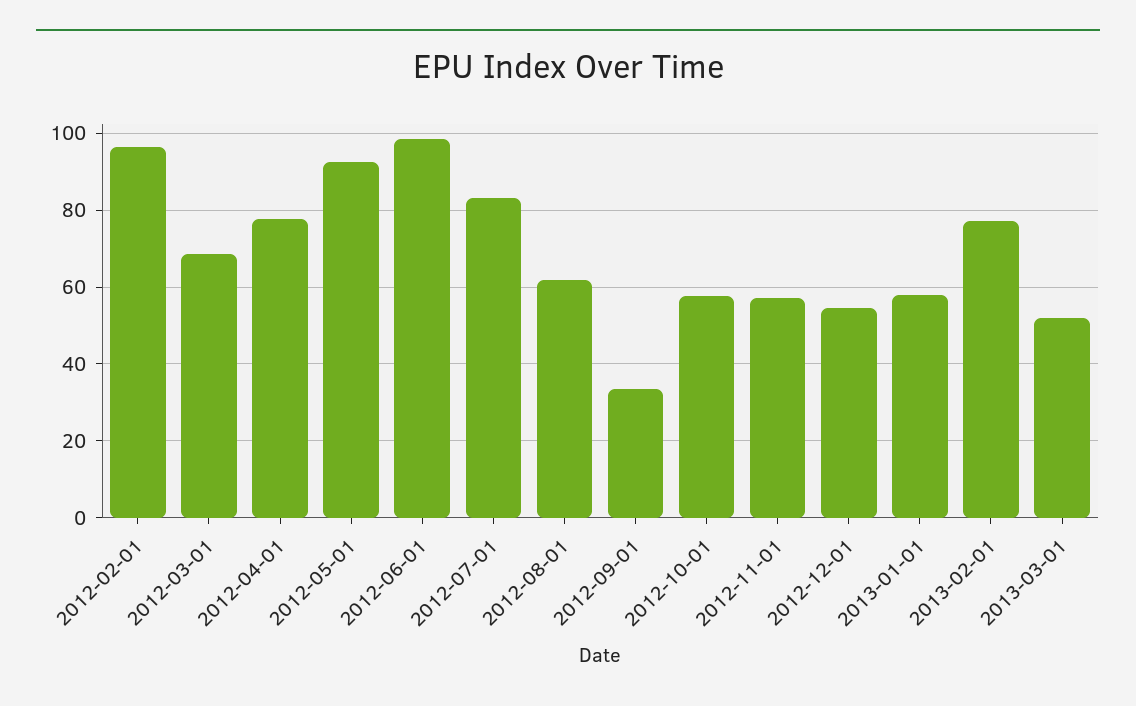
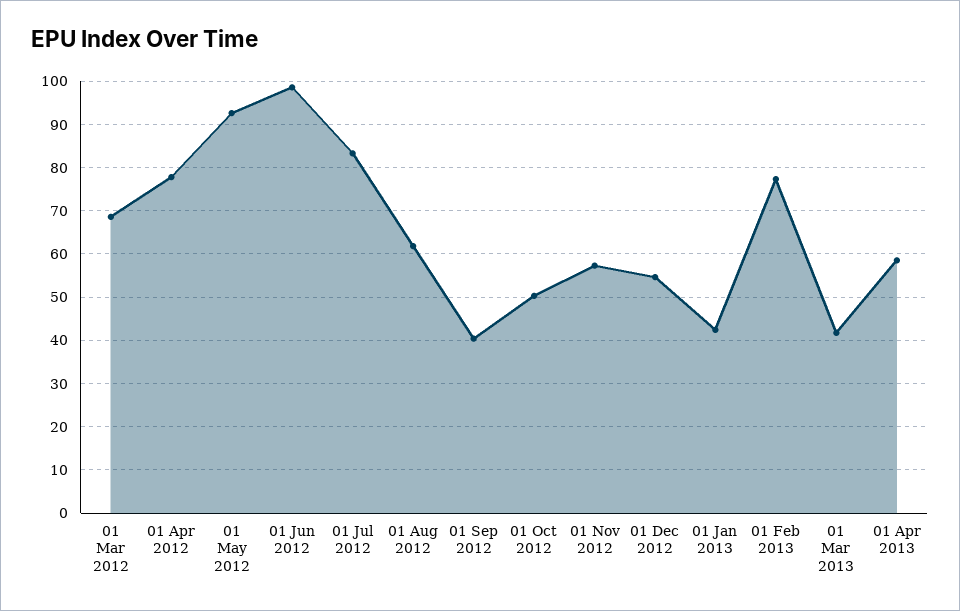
2012-02-01: 96 -> none
2012-09-01: 34 -> 40
2012-10-01: 58 -> 50
2013-01-01: 58 -> 42
2013-03-01: 52 -> 42
01 Apr 2013: none -> 58

